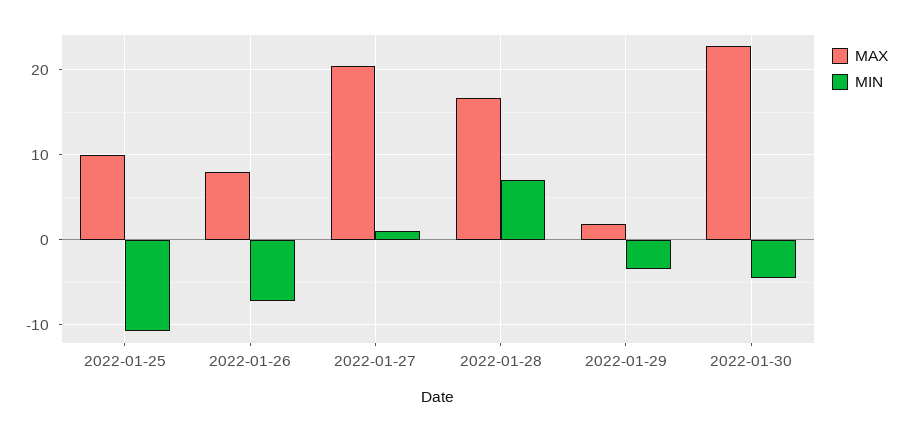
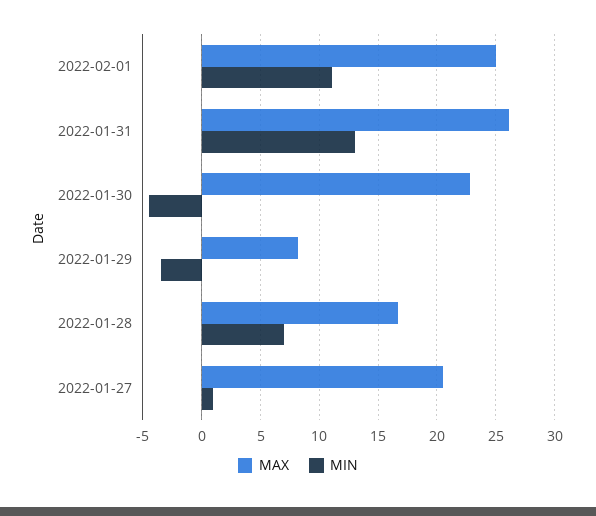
MAX, 2022-01-25: 10 -> none
MIN, 2022-01-25: -11 -> none
MAX, 2022-01-26: 8 -> none
MIN, 2022-01-26: -7 -> none
MAX, 2022-01-29: 2 -> 8
MAX, 2022-02-01: none -> 25
MIN, 2022-02-01: none -> 11
MAX, 2022-01-31: none -> 26
MIN, 2022-01-31: none -> 13

